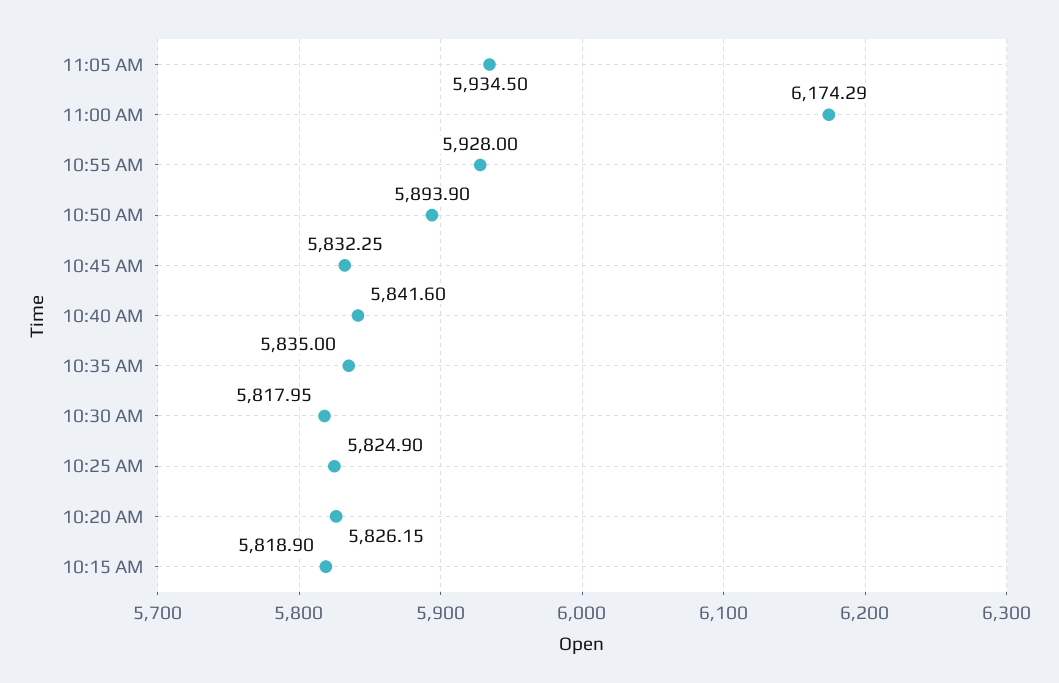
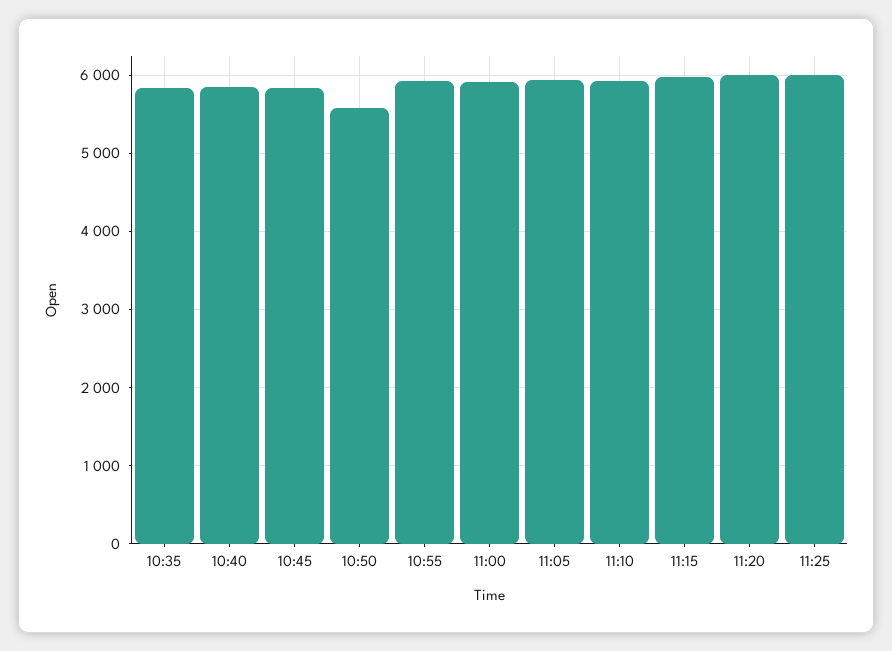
11:00 AM: 6174.29 -> 5900
10:50 AM: 5893.9 -> 5600
10:30 AM: 5817.95 -> none
10:25 AM: 5824.9 -> none
10:20 AM: 5826.15 -> none
10:15 AM: 5818.9 -> none
11:10: none -> 5900
11:15: none -> 6000
11:20: none -> 6000
11:25: none -> 6000

